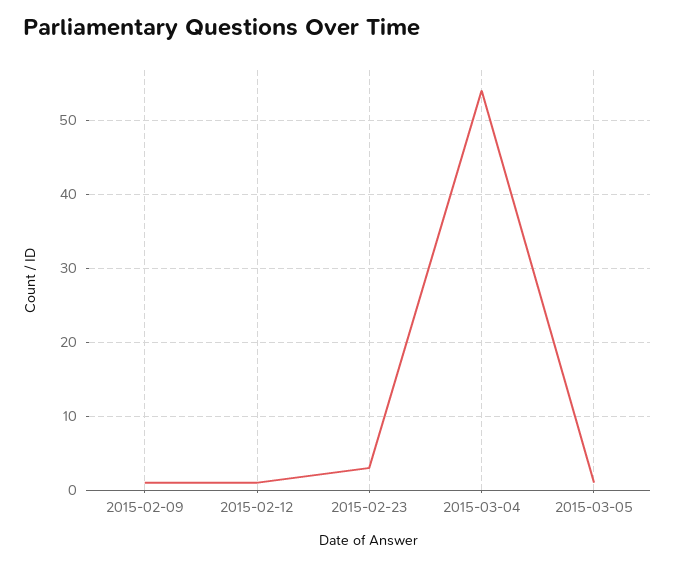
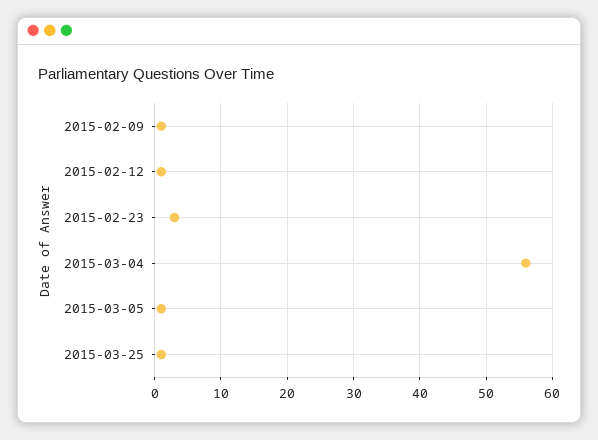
2015-03-04: 54 -> 56
2015-03-25: none -> 1

